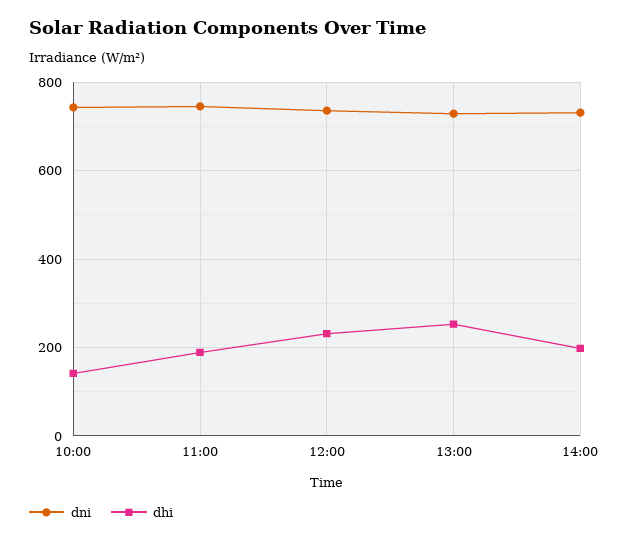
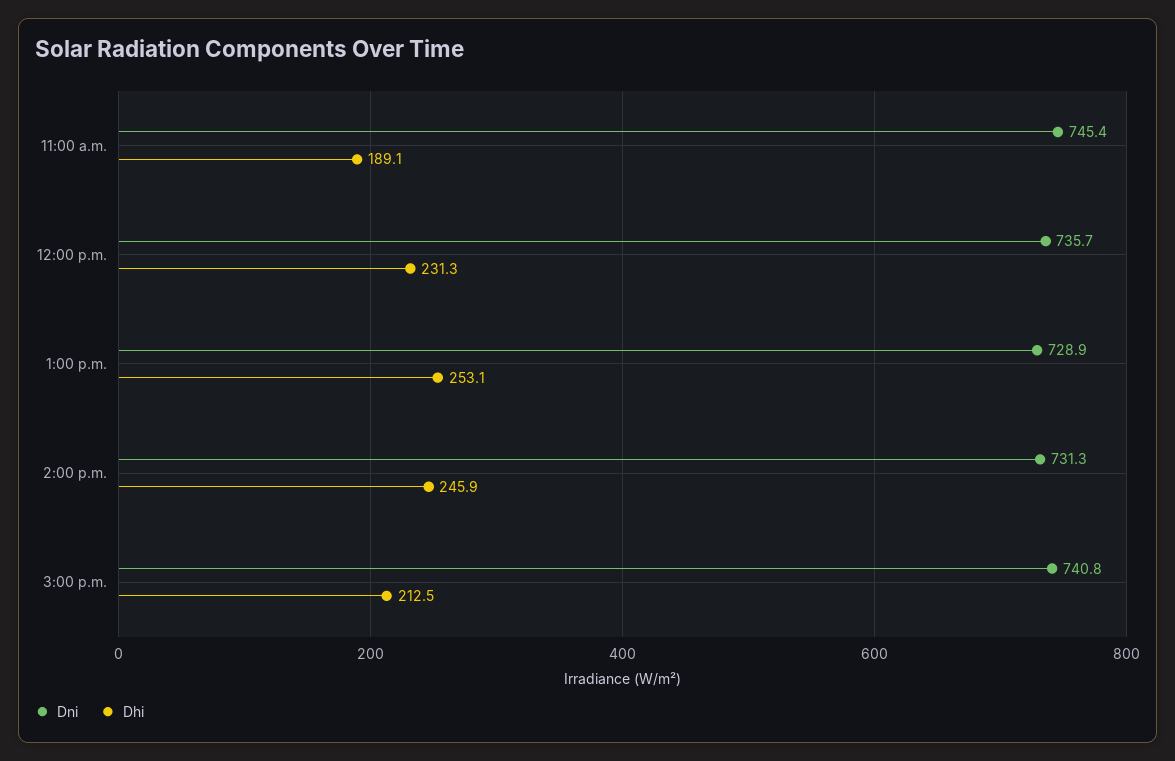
dni, 10:00: 740 -> none
dhi, 10:00: 140 -> none
dhi, 14:00: 200 -> 245.9
dni, 3:00 p.m.: none -> 740.8
dhi, 3:00 p.m.: none -> 212.5

